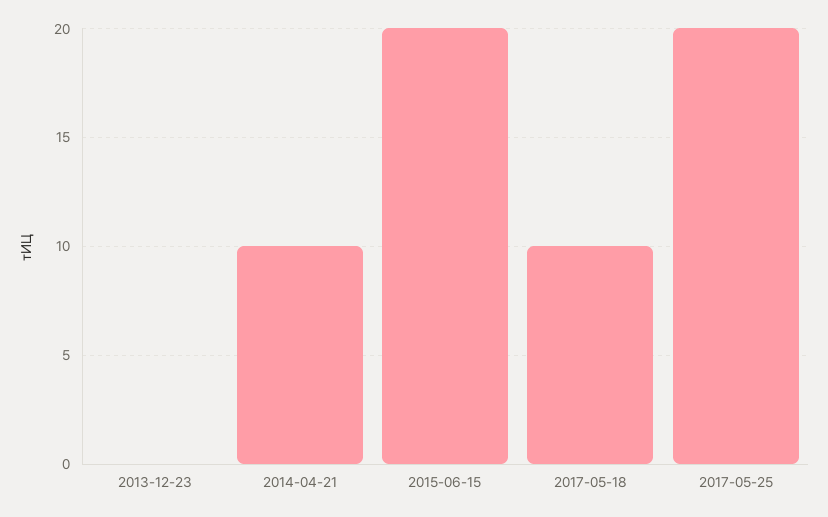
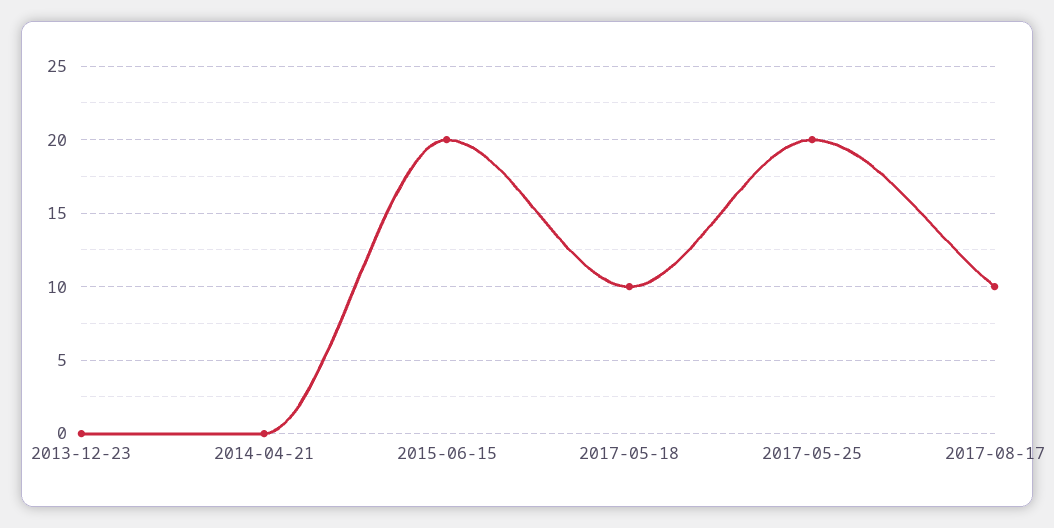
2014-04-21: 10 -> 0
2017-08-17: none -> 10

